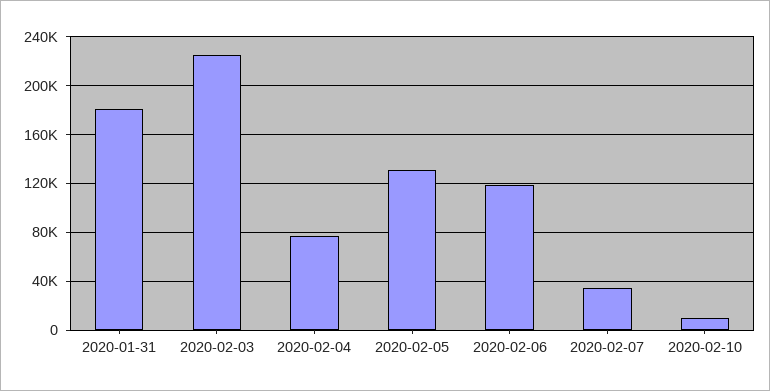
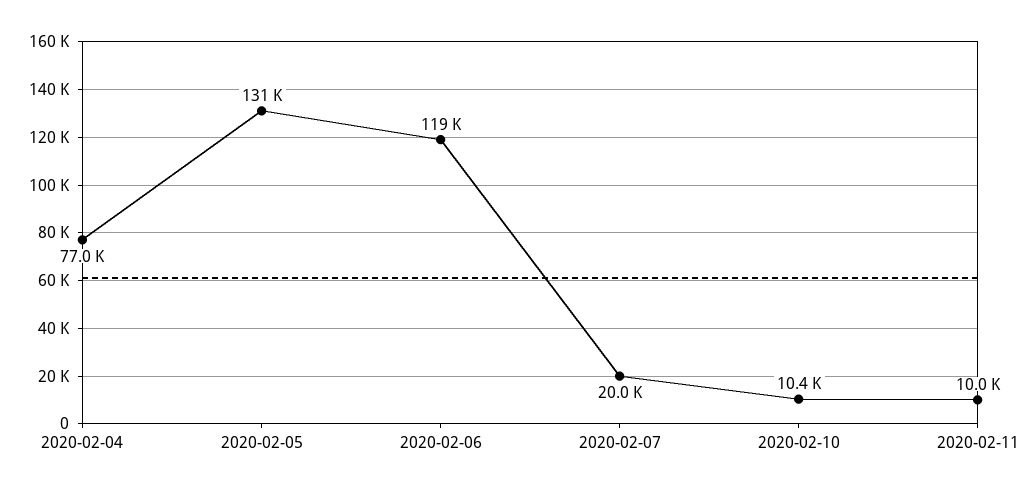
2020-01-31: 180000 -> none
2020-02-03: 225000 -> none
2020-02-07: 35000 -> 20000
2020-02-11: none -> 10000

